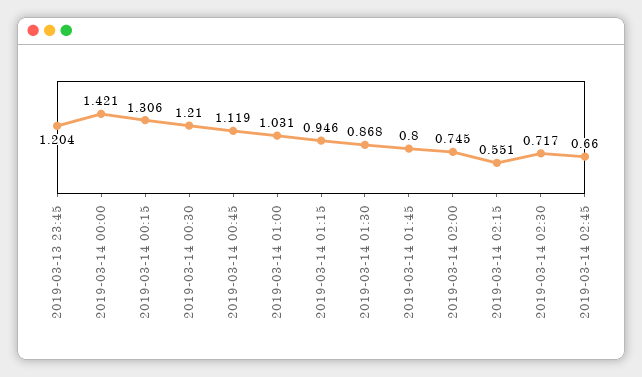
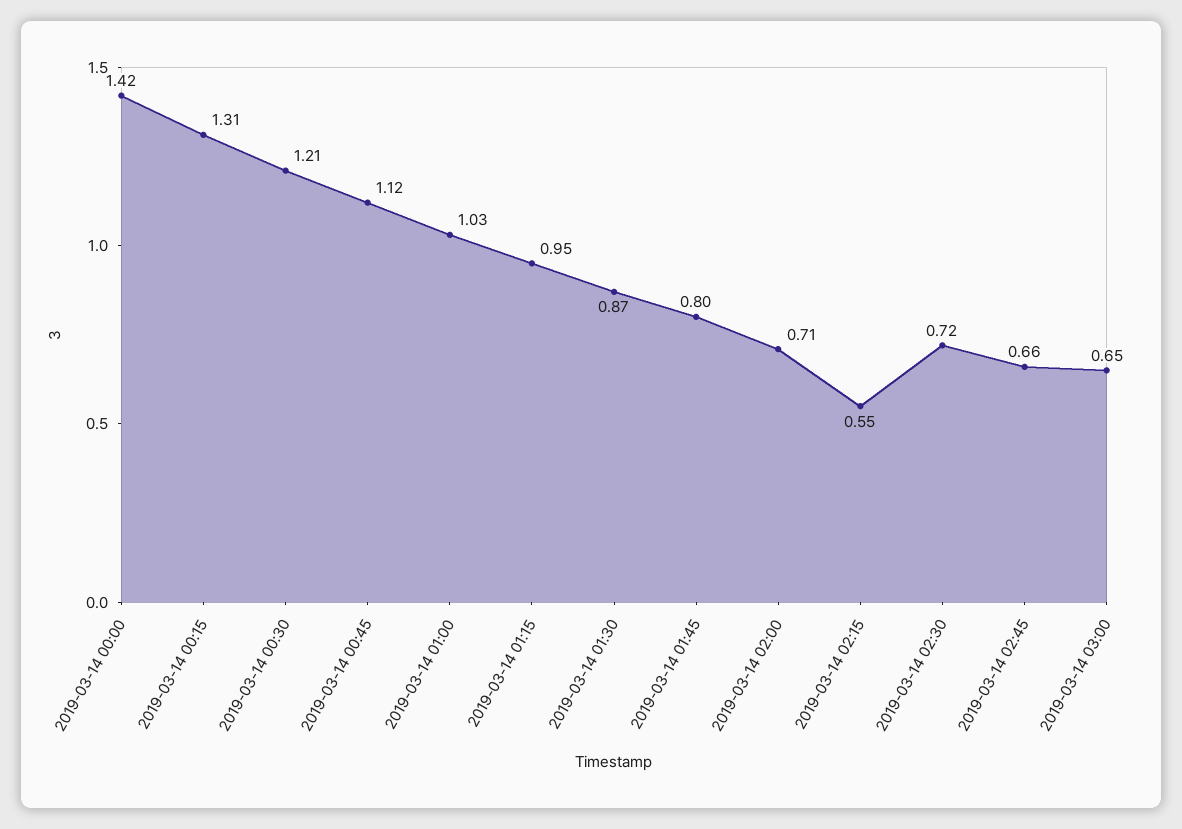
2019-03-13 23:45: 1.204 -> none
2019-03-14 02:00: 0.745 -> 0.71
2019-03-14 03:00: none -> 0.65

